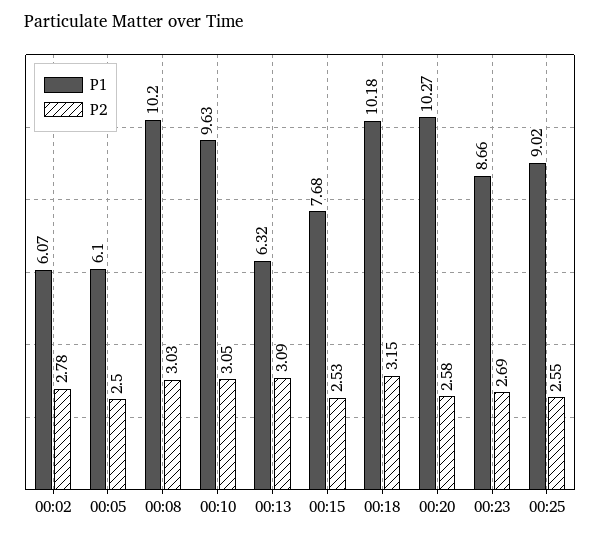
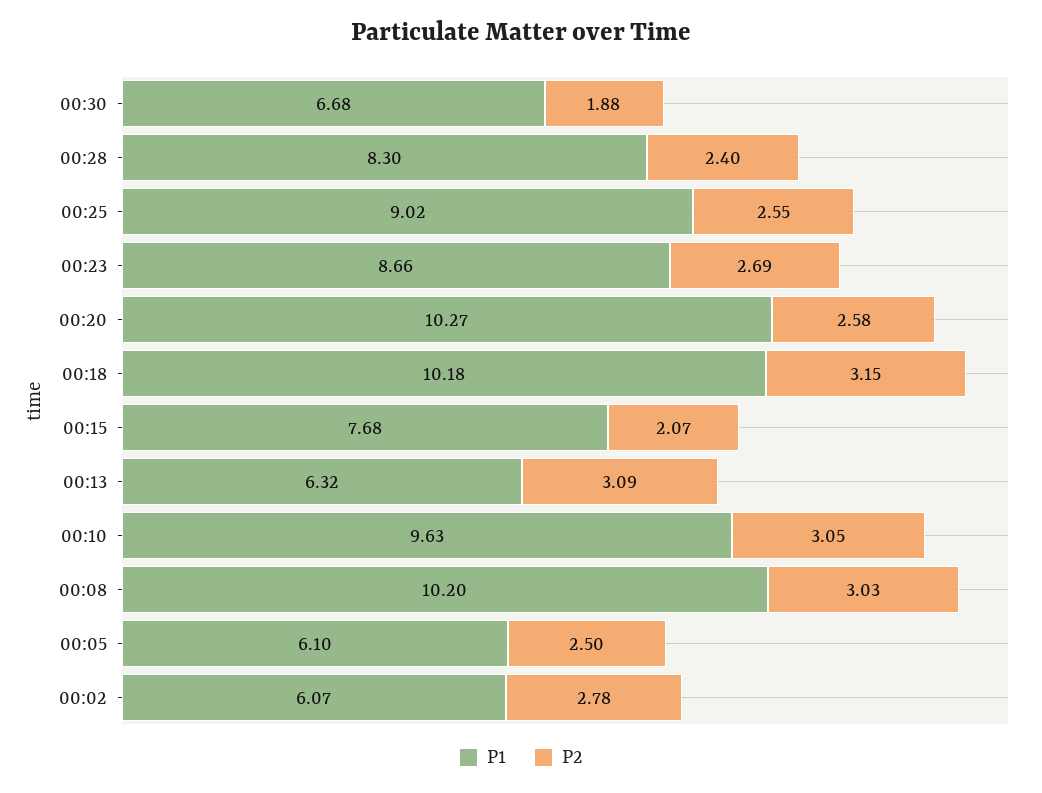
P2, 00:15: 2.53 -> 2.07
P1, 00:30: none -> 6.68
P2, 00:30: none -> 1.88
P1, 00:28: none -> 8.3
P2, 00:28: none -> 2.4

